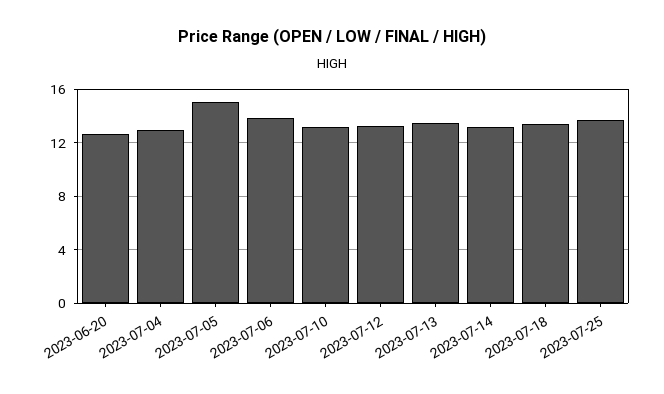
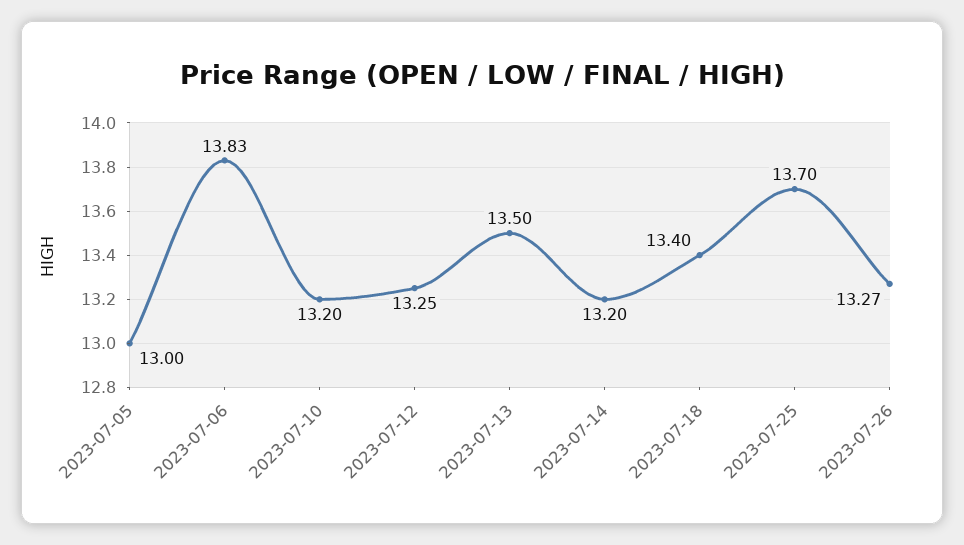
2023-06-20: 12.5 -> none
2023-07-04: 13 -> none
2023-07-05: 15 -> 13
2023-07-26: none -> 13.27

